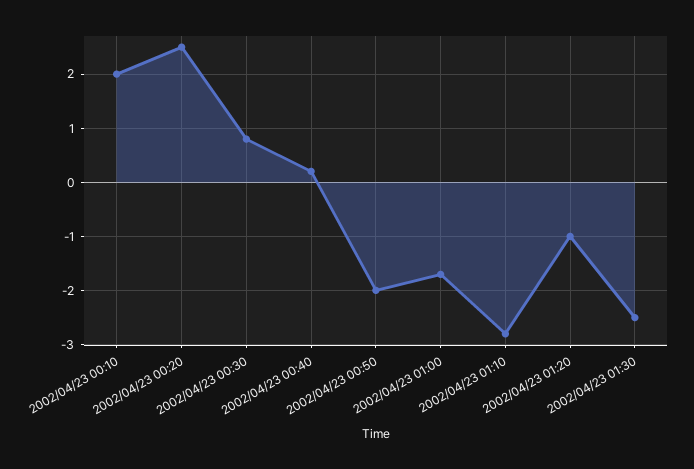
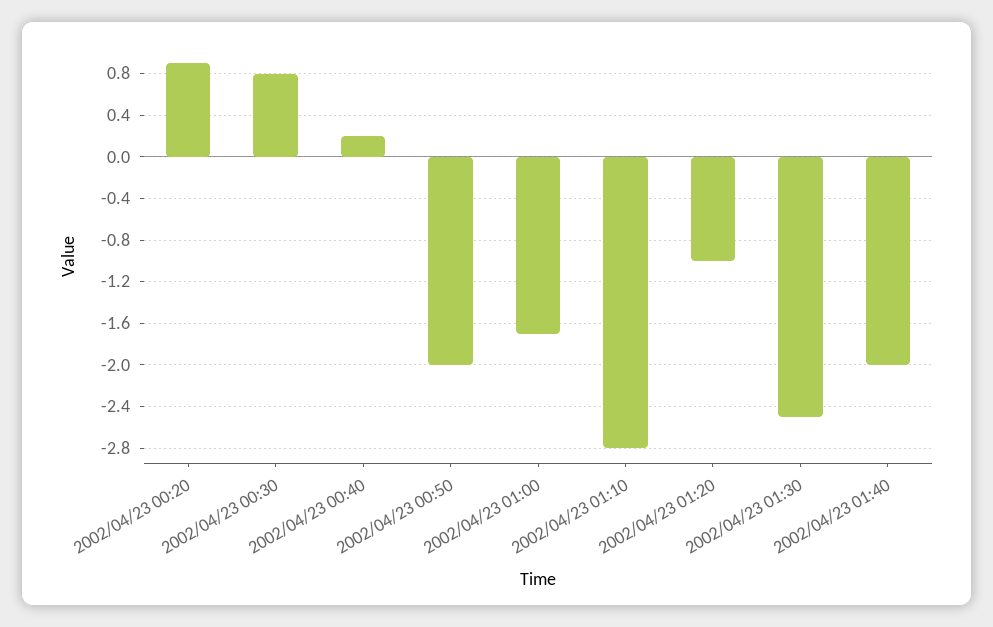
2002/04/23 00:10: 2 -> none
2002/04/23 00:20: 2.5 -> 0.9
2002/04/23 01:40: none -> -2

